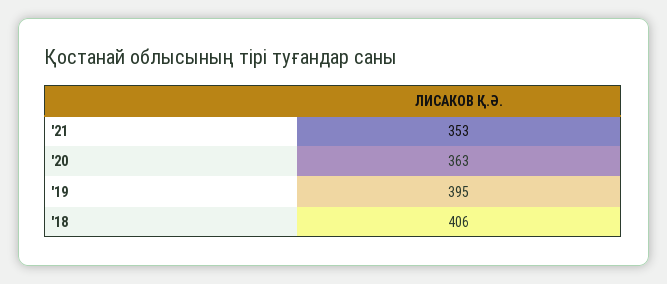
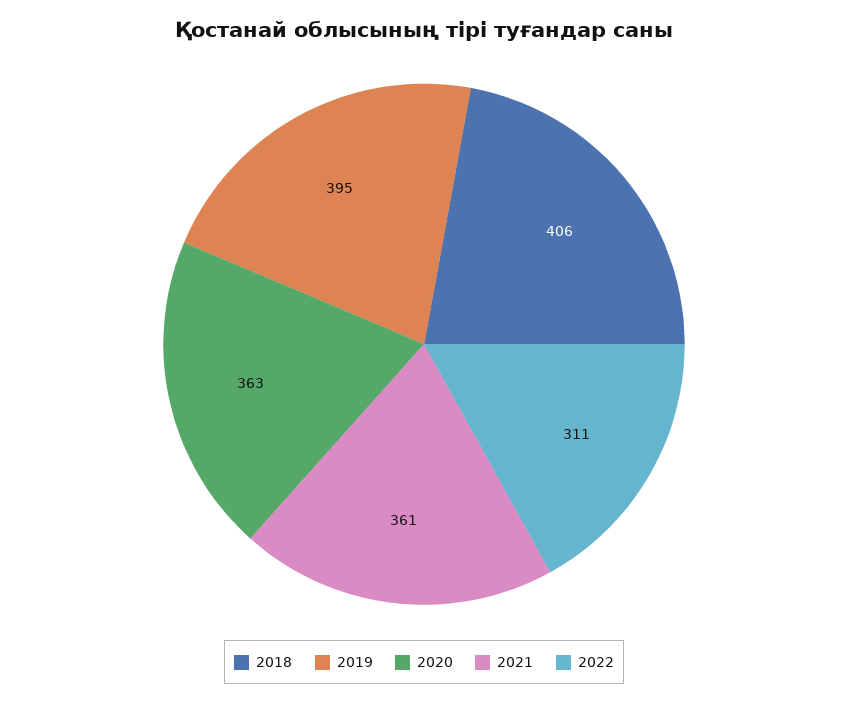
'21: 353 -> 361
2022: none -> 311

